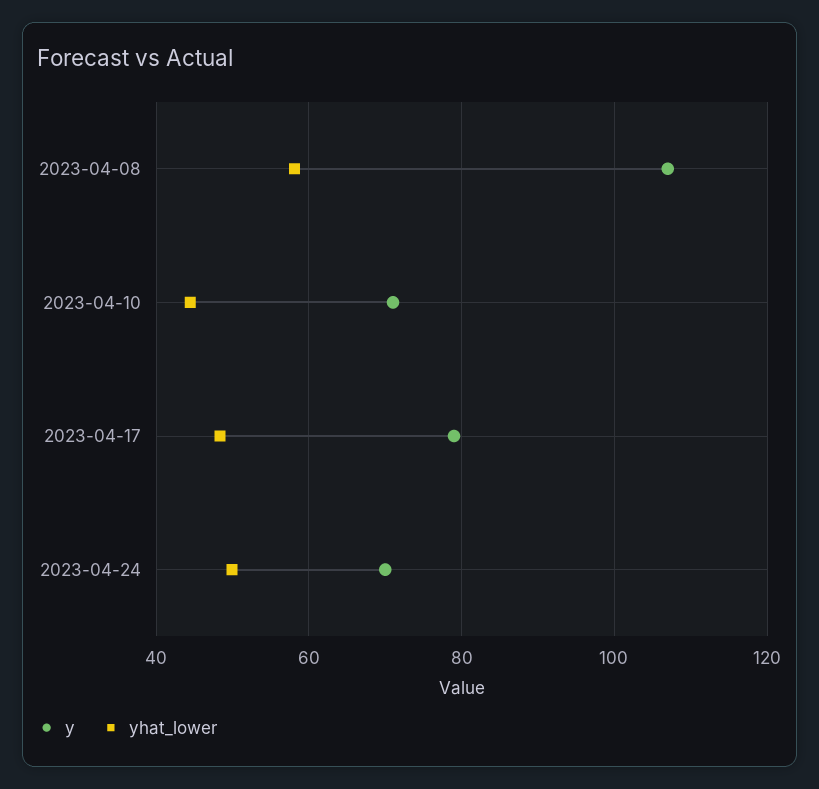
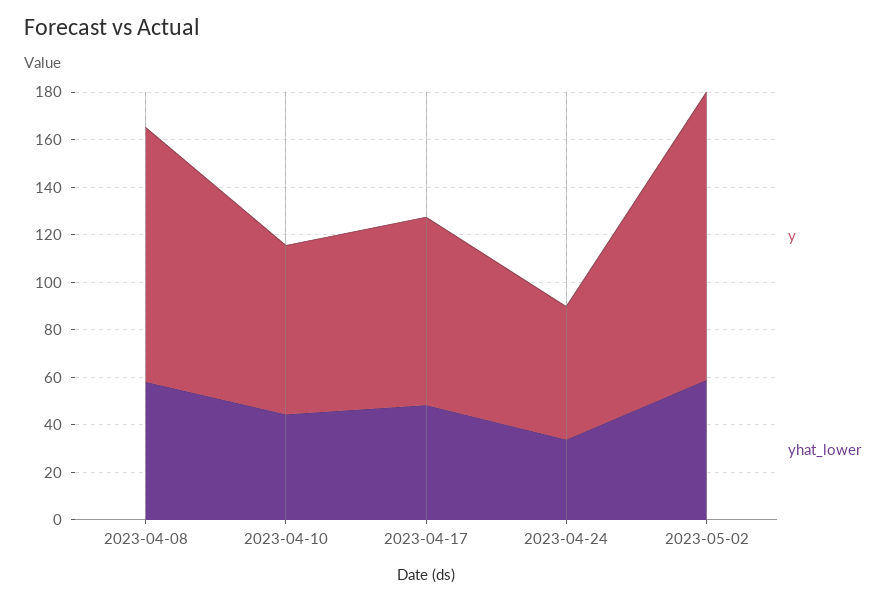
y, 2023-04-24: 70 -> 55
yhat_lower, 2023-04-24: 50 -> 35
y, 2023-05-02: none -> 120
yhat_lower, 2023-05-02: none -> 60

